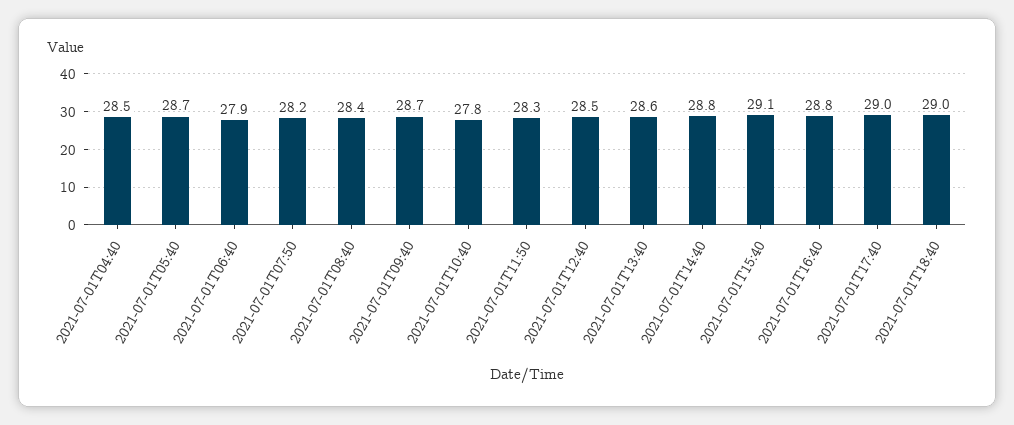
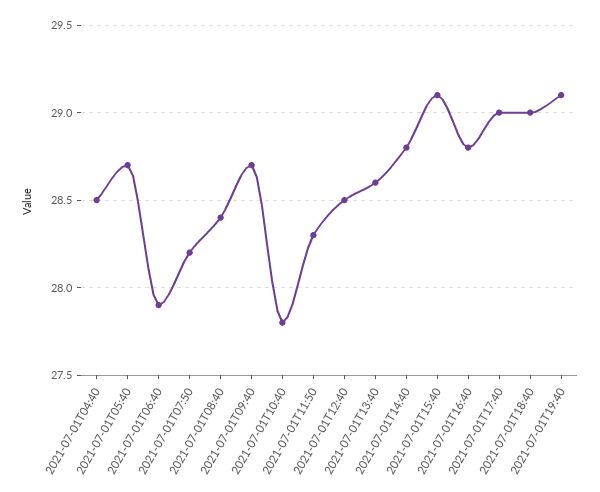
2021-07-01T19:40: none -> 29.1

